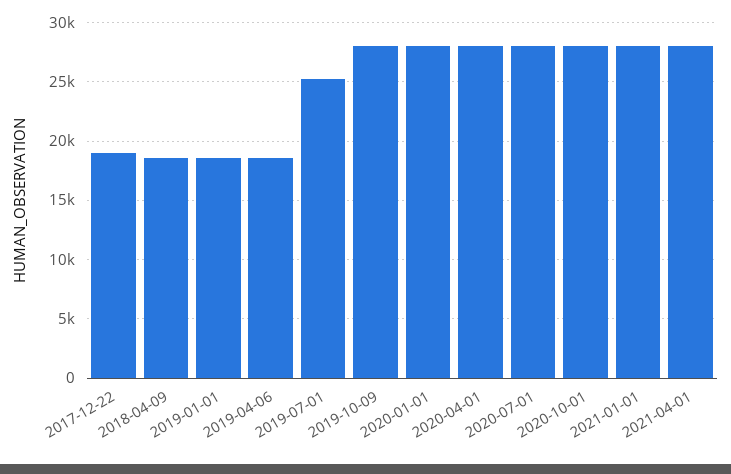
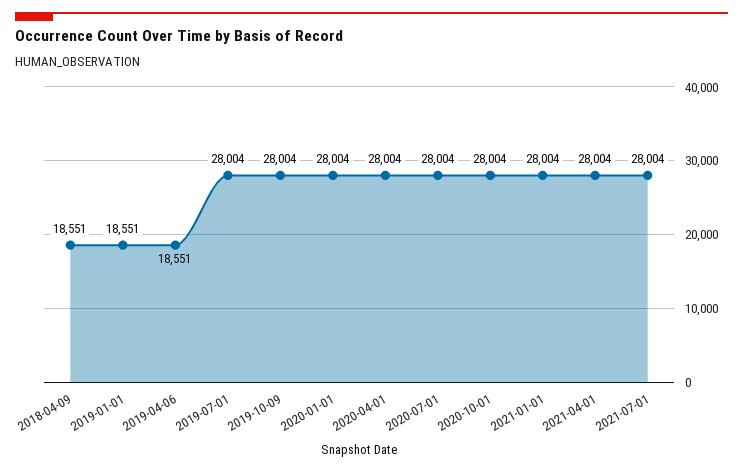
2017-12-22: 19000 -> none
2019-07-01: 25000 -> 28004
2021-07-01: none -> 28004

